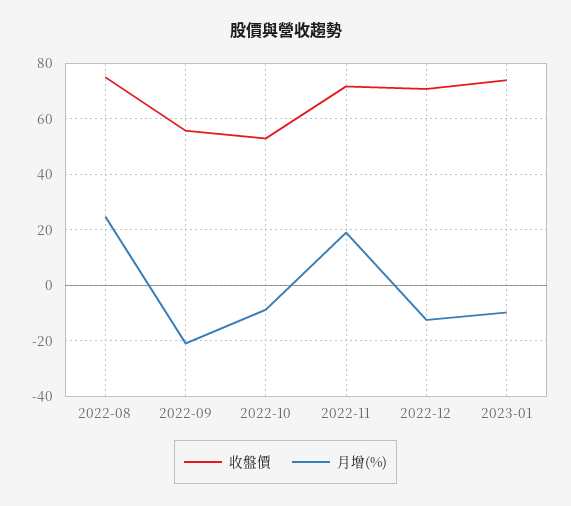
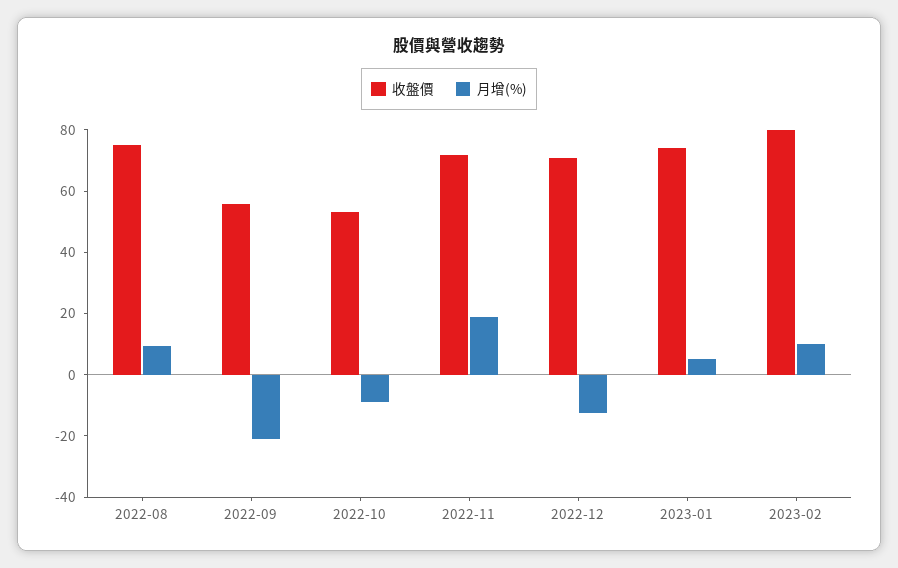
月增(%), 2022-08: 25 -> 10
月增(%), 2023-01: -10 -> 5
收盤價, 2023-02: none -> 80
月增(%), 2023-02: none -> 10

